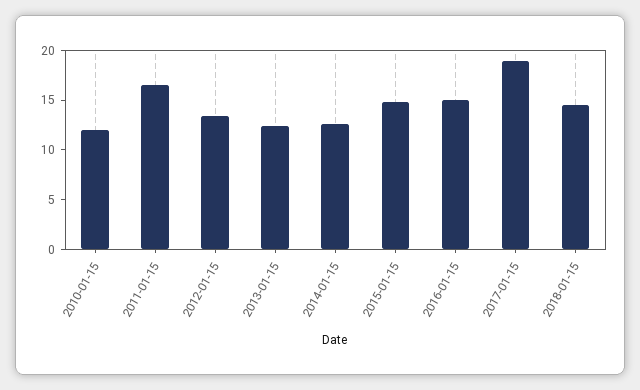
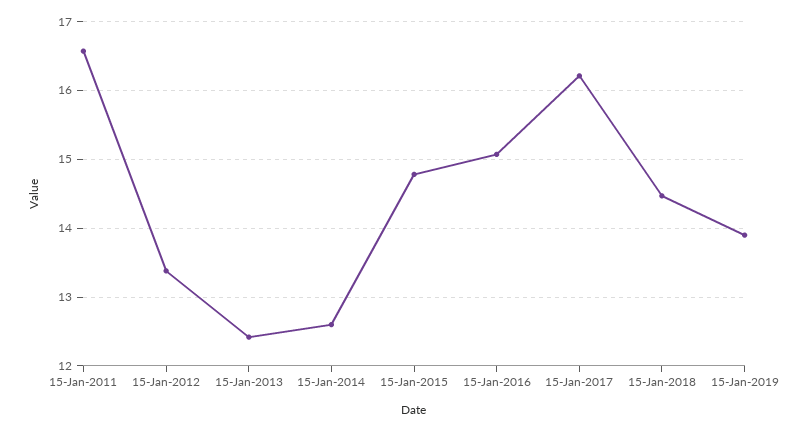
2010-01-15: 12 -> none
2017-01-15: 19 -> 16.2
15-Jan-2019: none -> 13.9

